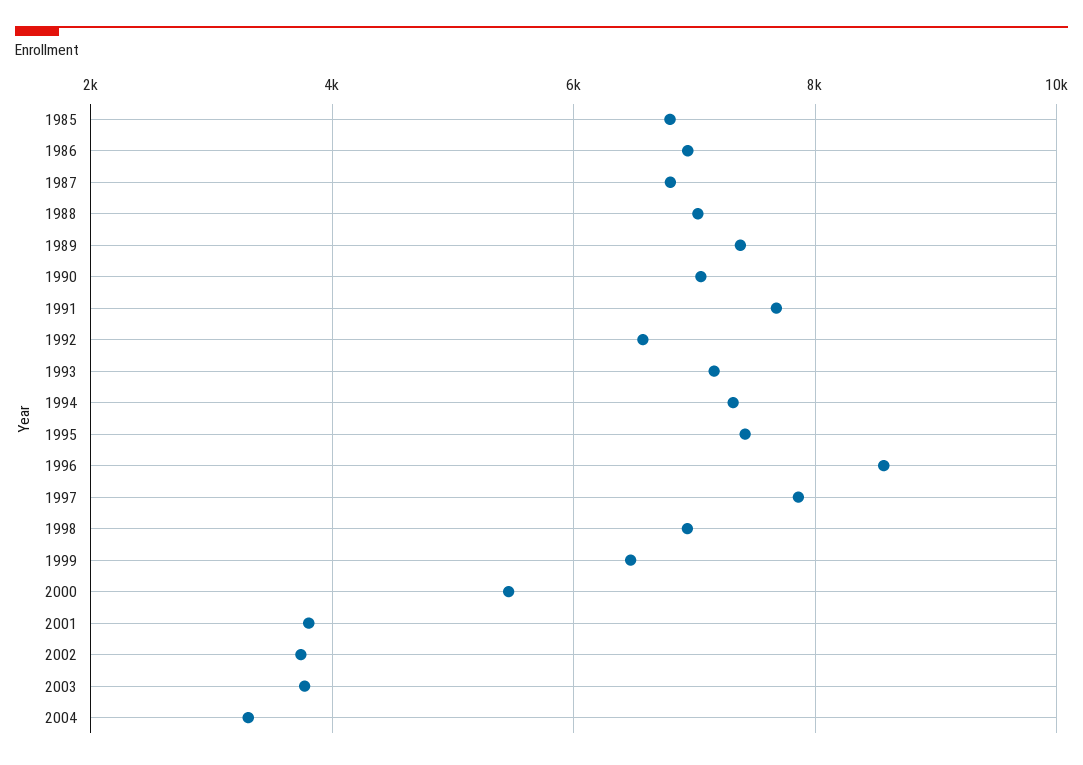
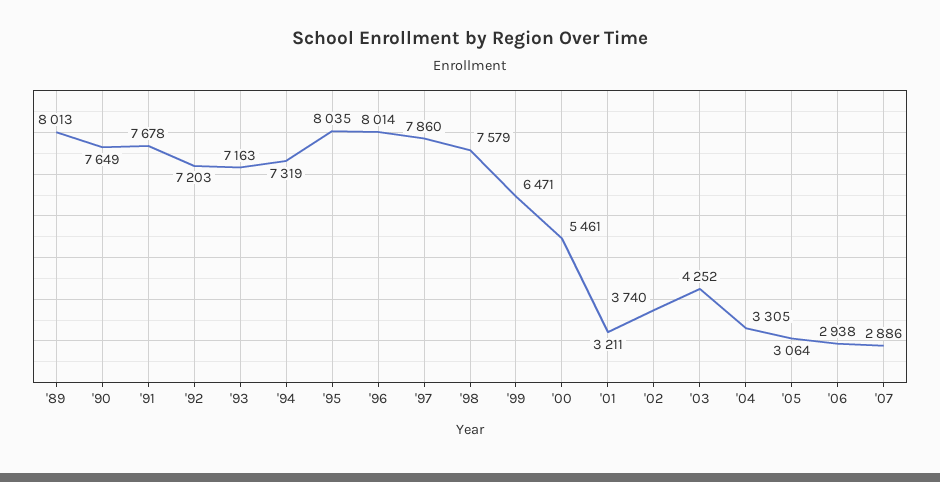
1985: 6800 -> none
1986: 7000 -> none
1987: 6800 -> none
1988: 7000 -> none
1989: 7400 -> 8013
1990: 7000 -> 7649
1992: 6600 -> 7203
1995: 7400 -> 8035
1996: 8600 -> 8014
1998: 7000 -> 7579
2001: 3800 -> 3211
2003: 3800 -> 4252
'05: none -> 3064
'06: none -> 2938
'07: none -> 2886

